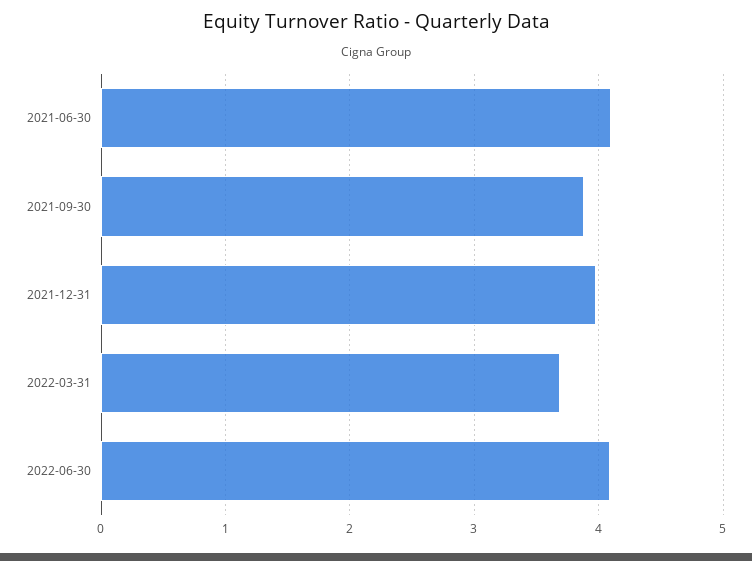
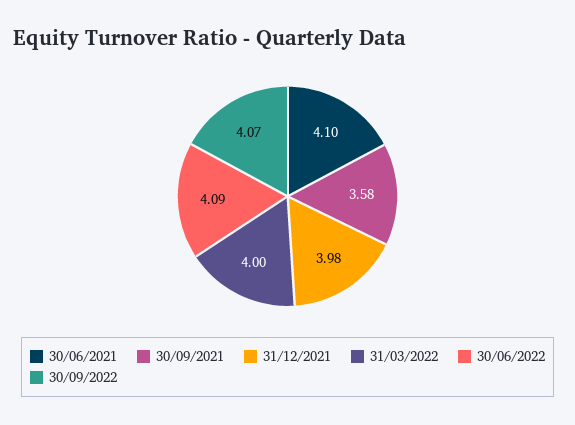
2021-09-30: 3.9 -> 3.58
2022-03-31: 3.7 -> 4
30/09/2022: none -> 4.07

